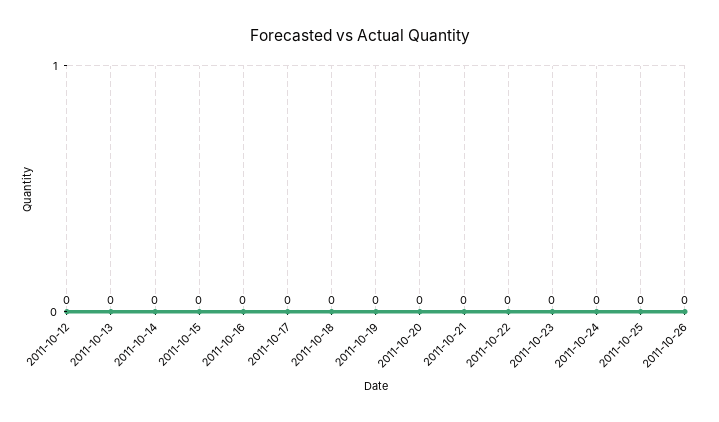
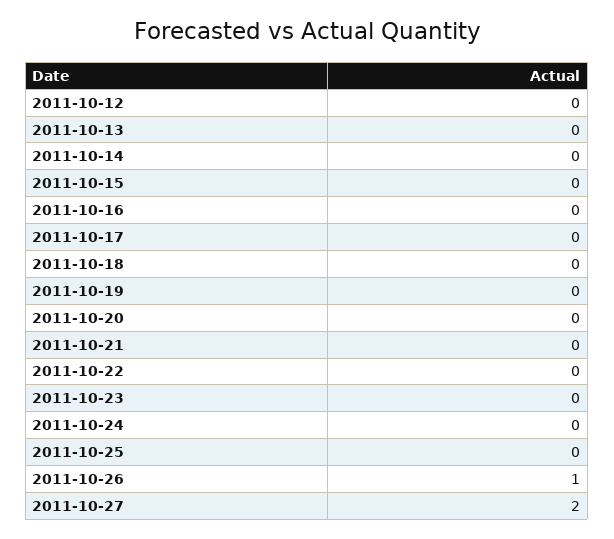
2011-10-26: 0 -> 1
2011-10-27: none -> 2

